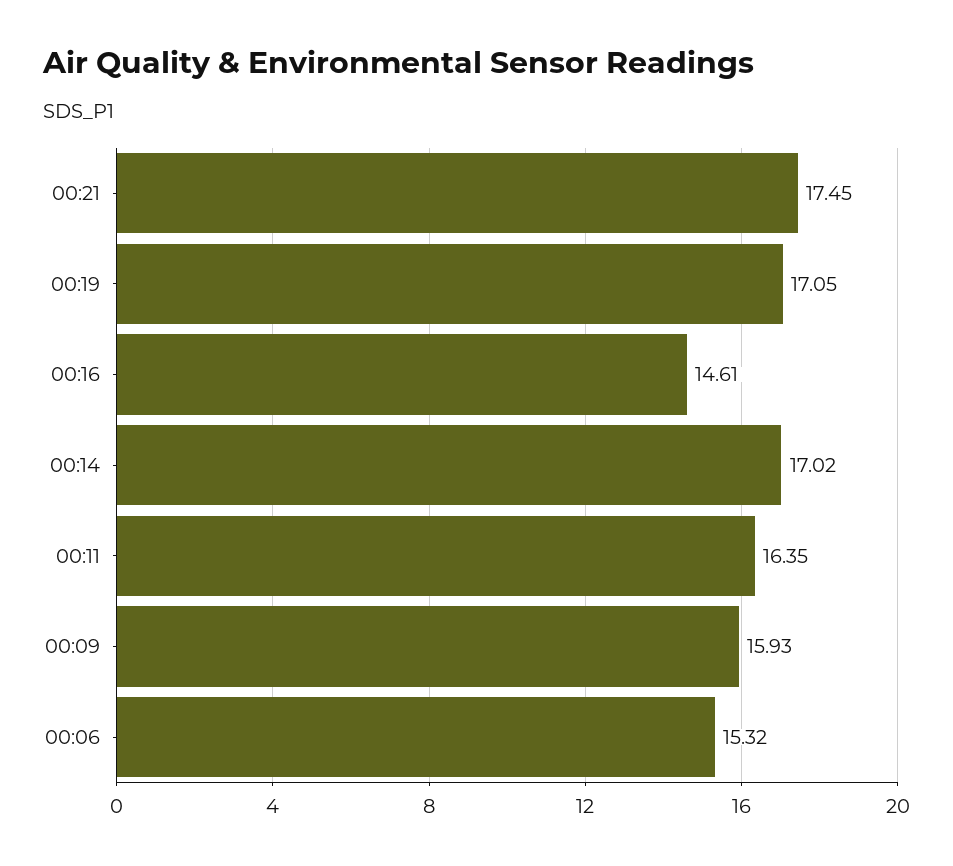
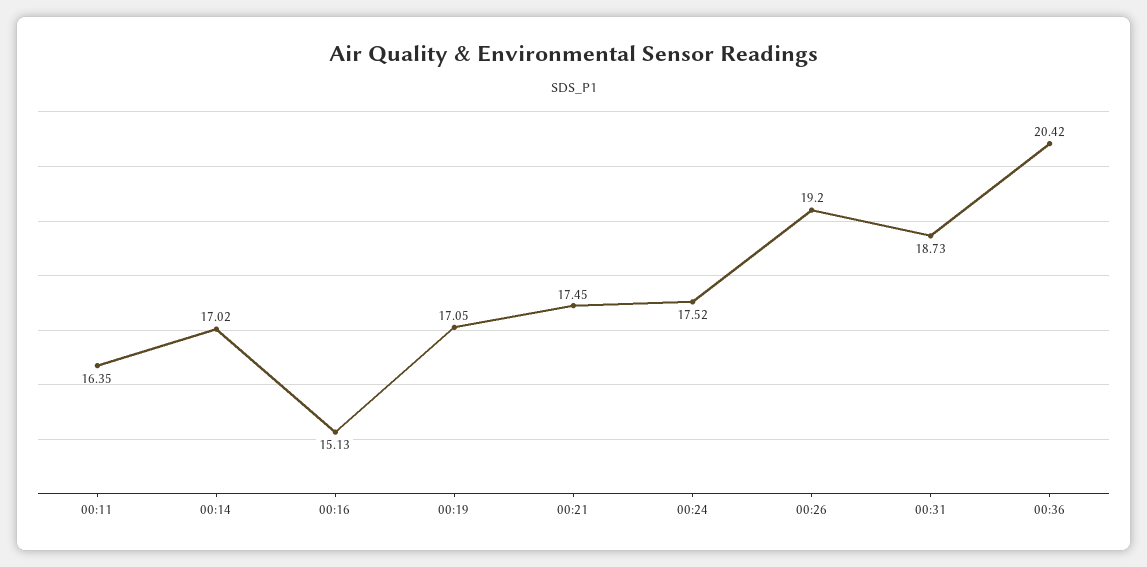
00:16: 14.61 -> 15.13
00:09: 15.93 -> none
00:06: 15.32 -> none
00:24: none -> 17.52
00:26: none -> 19.2
00:31: none -> 18.73
00:36: none -> 20.42

